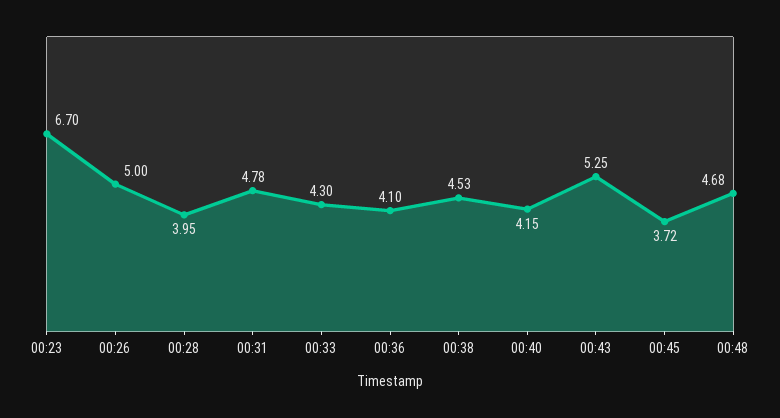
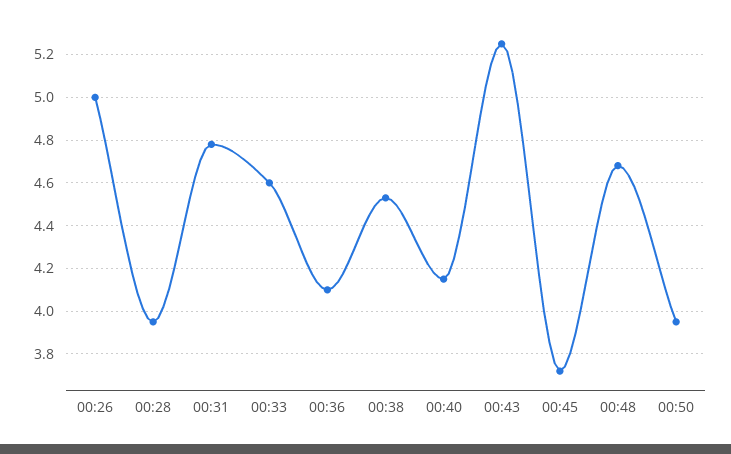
00:23: 6.7 -> none
00:33: 4.3 -> 4.6
00:50: none -> 3.95

